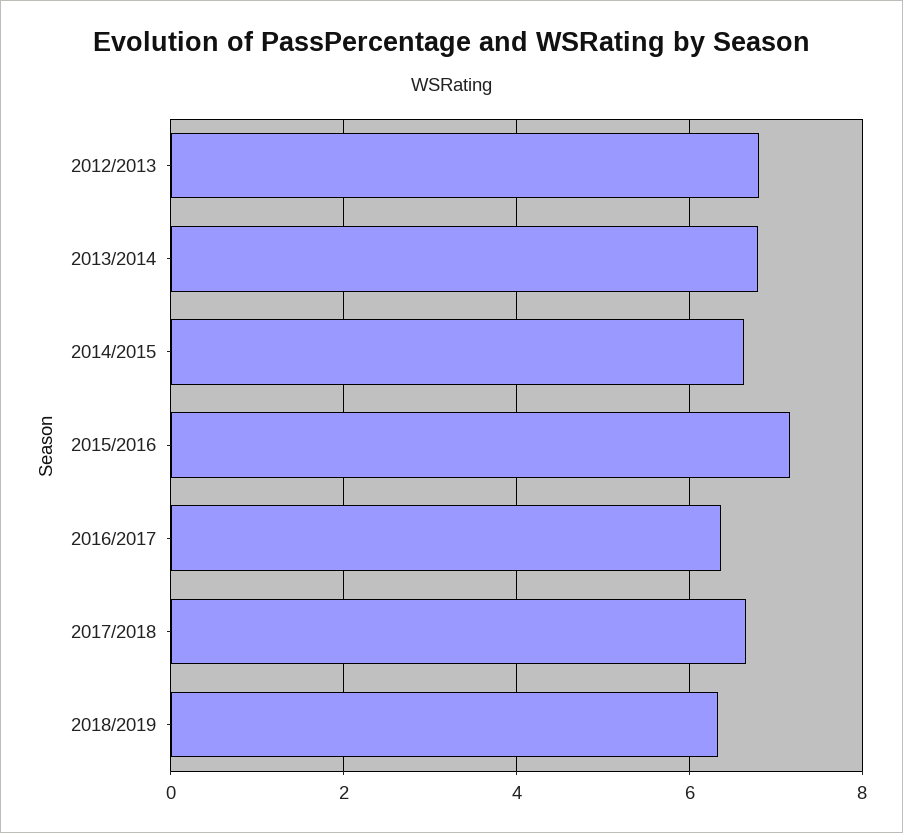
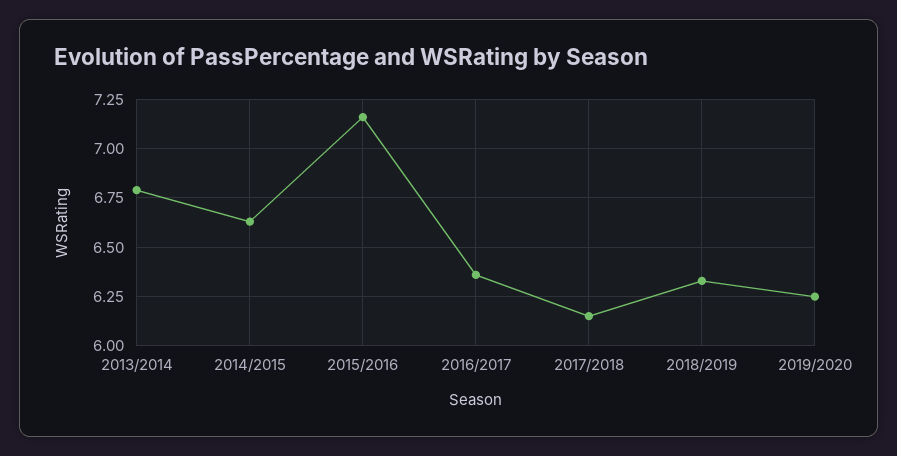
2012/2013: 6.8 -> none
2017/2018: 6.6 -> 6.15
2019/2020: none -> 6.25

